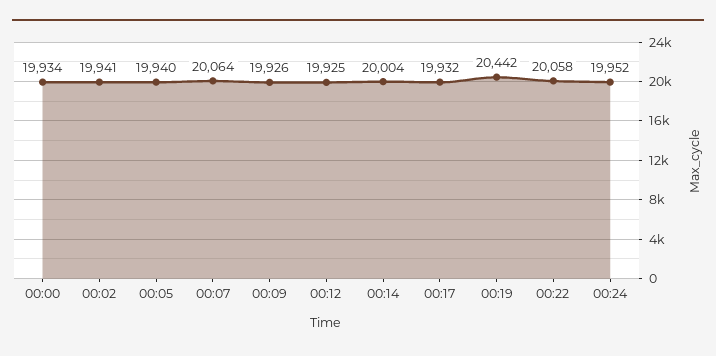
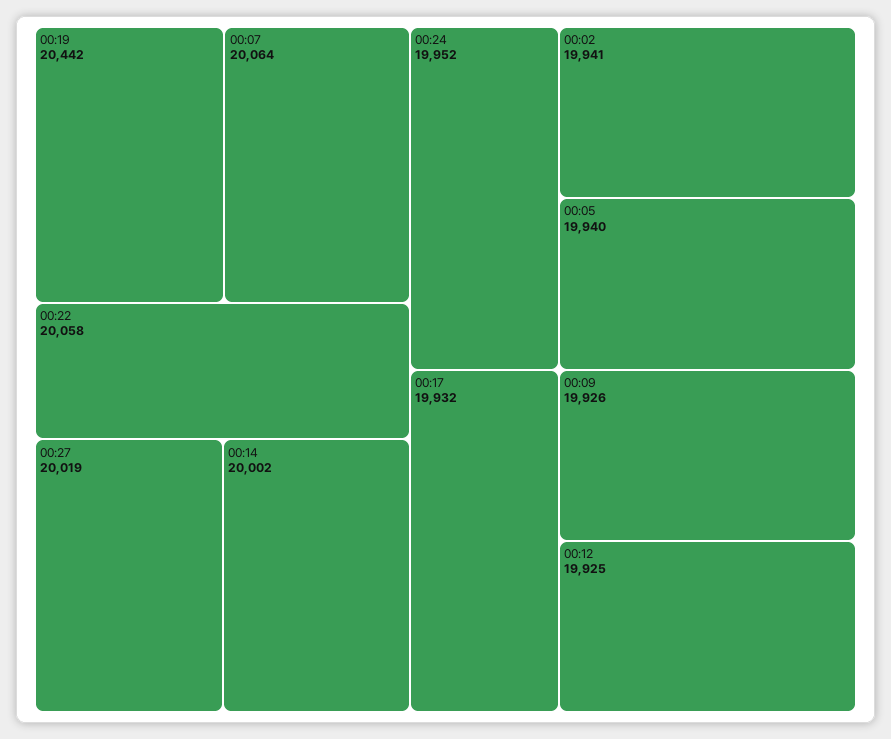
00:00: 19934 -> none
00:14: 20004 -> 20002
00:27: none -> 20019

